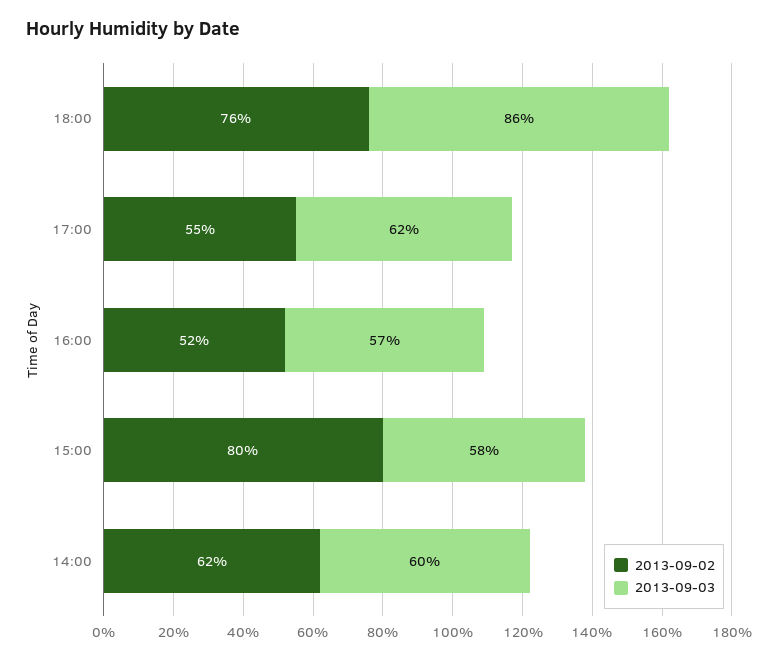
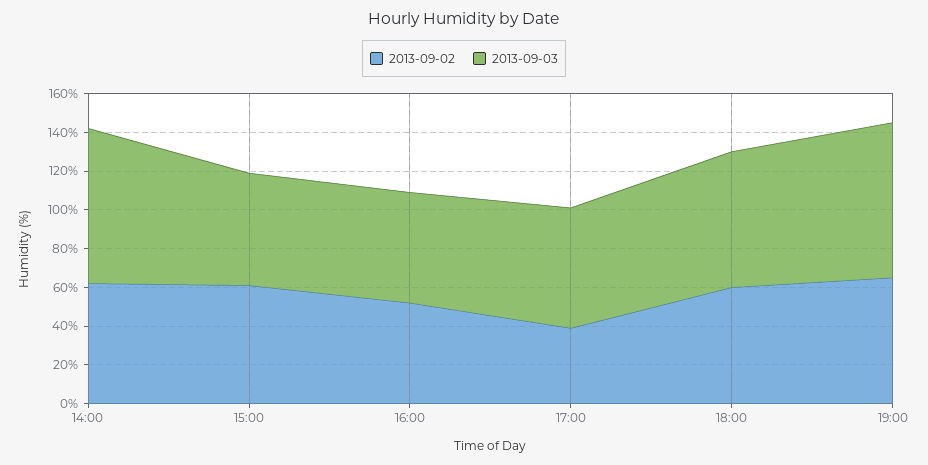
2013-09-02, 18:00: 76 -> 60
2013-09-03, 18:00: 86 -> 70
2013-09-02, 17:00: 55 -> 40
2013-09-02, 15:00: 80 -> 60
2013-09-03, 14:00: 60 -> 80
2013-09-02, 19:00: none -> 65
2013-09-03, 19:00: none -> 80

